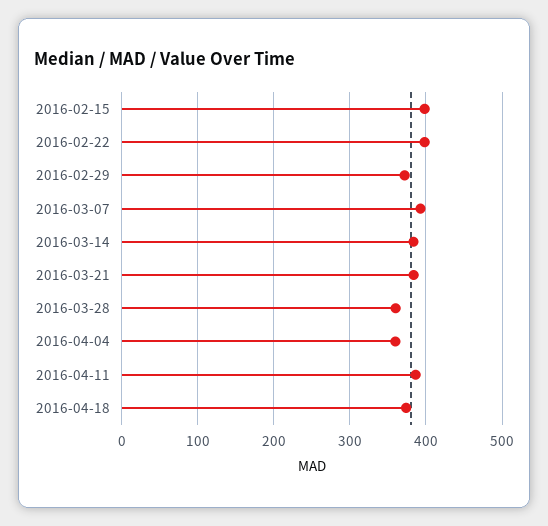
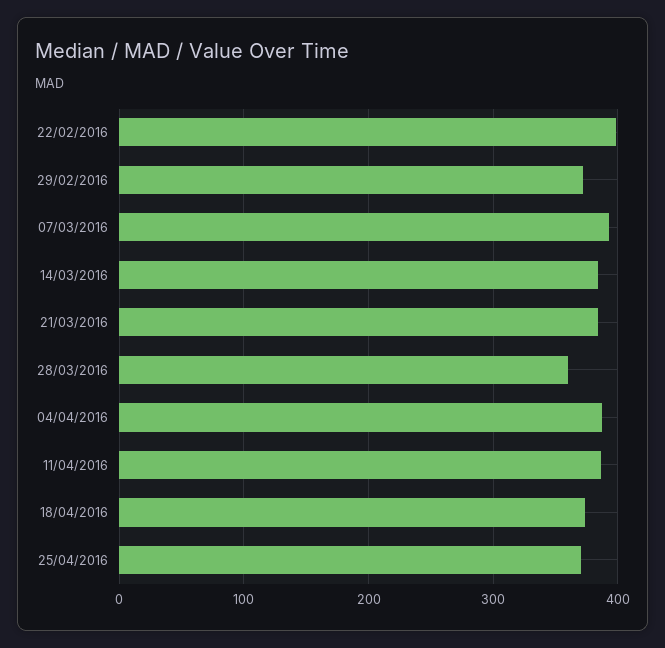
2016-02-15: 400 -> none
2016-04-04: 360 -> 390
25/04/2016: none -> 370

